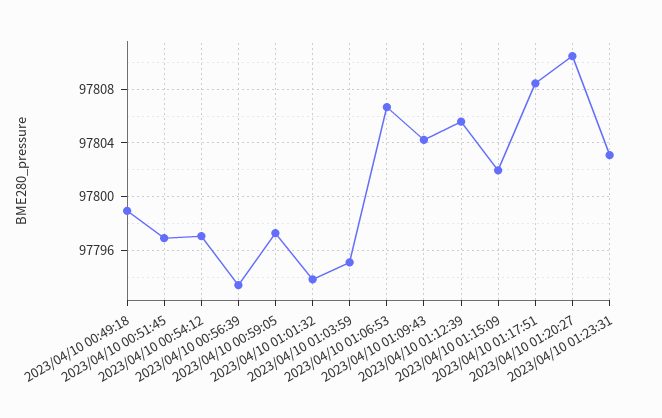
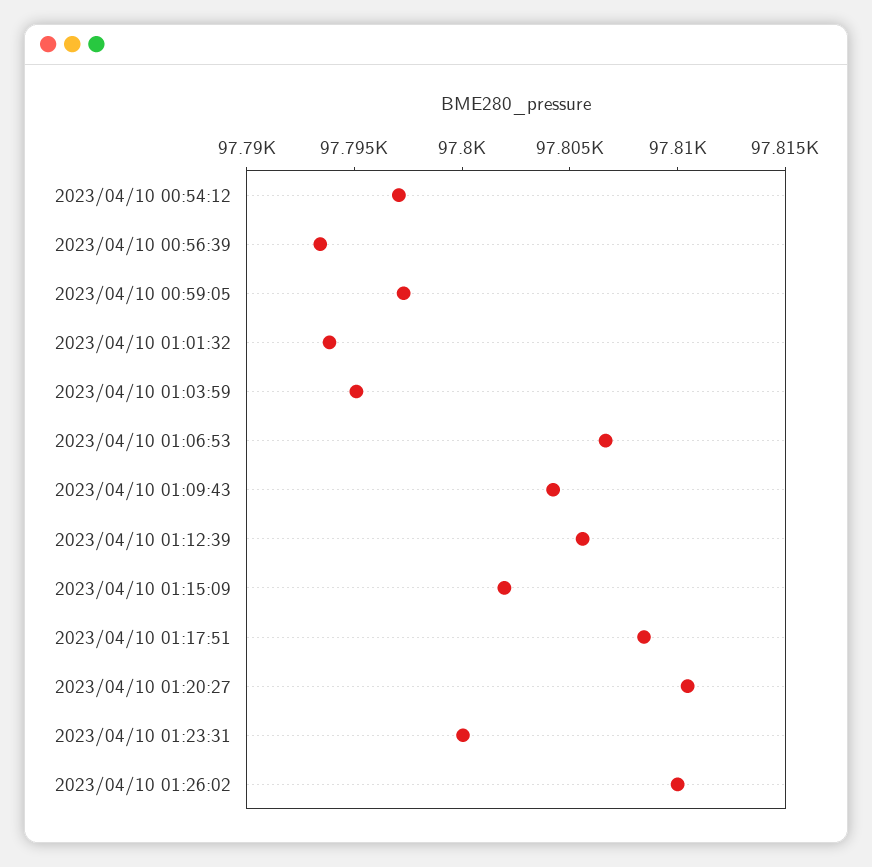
2023/04/10 00:49:18: 97799 -> none
2023/04/10 00:51:45: 97797 -> none
2023/04/10 01:23:31: 97803 -> 97800
2023/04/10 01:26:02: none -> 97810

